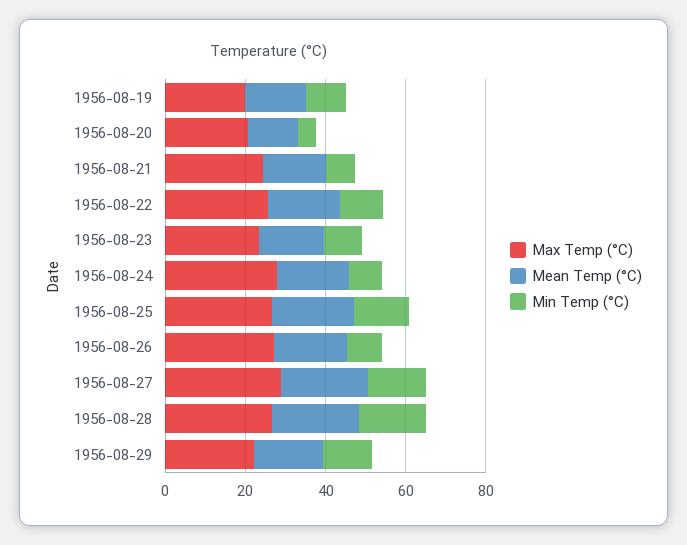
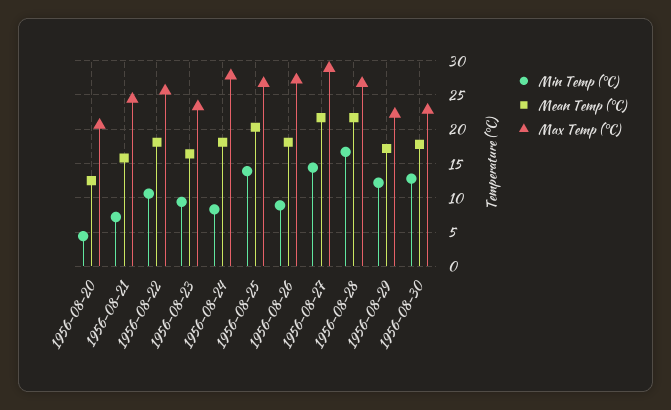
Max Temp (°C), 1956-08-19: 20 -> none
Mean Temp (°C), 1956-08-19: 15 -> none
Min Temp (°C), 1956-08-19: 10 -> none
Min Temp (°C), 1956-08-30: none -> 13
Mean Temp (°C), 1956-08-30: none -> 18
Max Temp (°C), 1956-08-30: none -> 23

